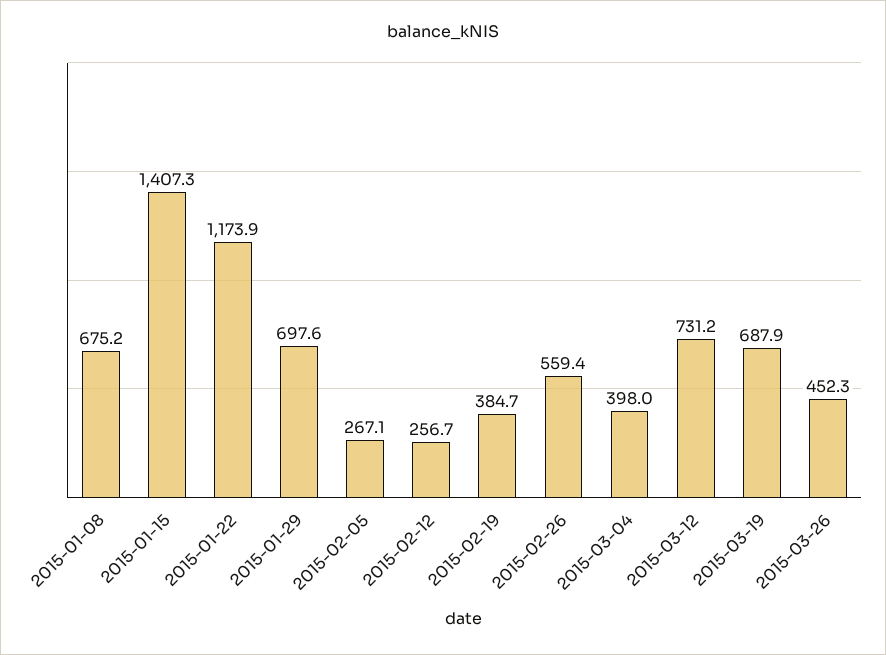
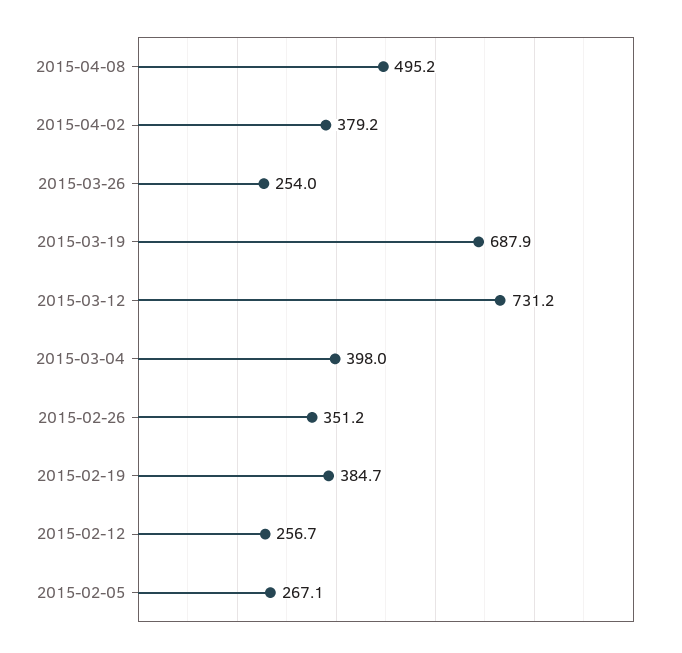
2015-01-08: 675.2 -> none
2015-01-15: 1407.3 -> none
2015-01-22: 1173.9 -> none
2015-01-29: 697.6 -> none
2015-02-26: 559.4 -> 351.2
2015-03-26: 452.3 -> 254
2015-04-08: none -> 495.2
2015-04-02: none -> 379.2

